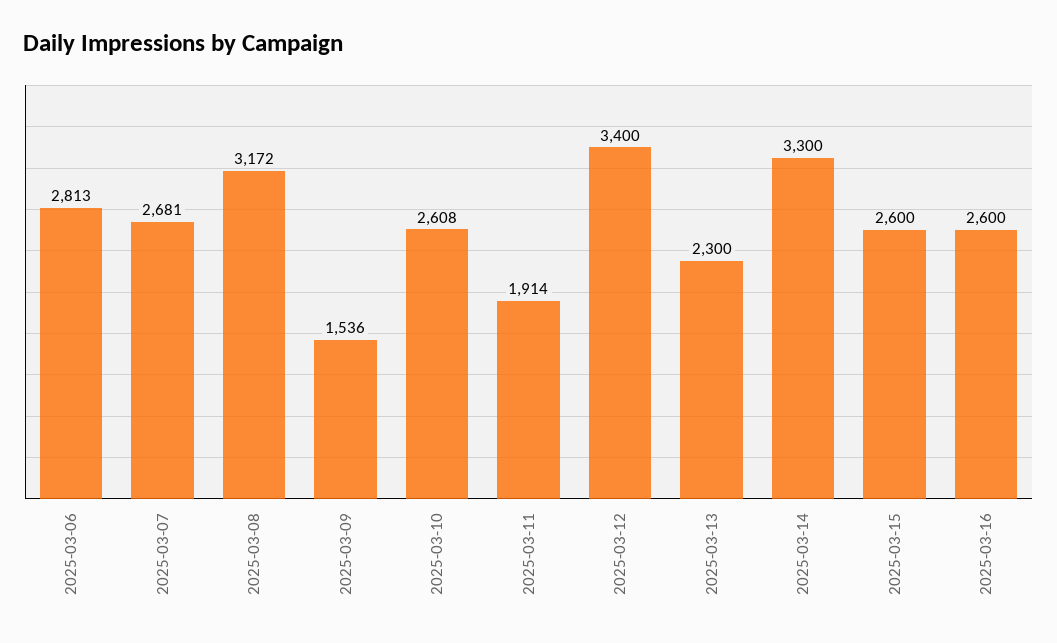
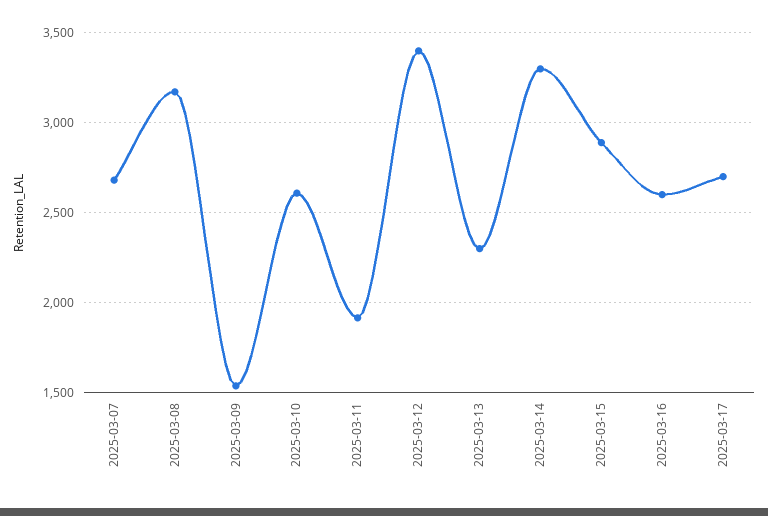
2025-03-06: 2813 -> none
2025-03-15: 2600 -> 2900
2025-03-17: none -> 2700

